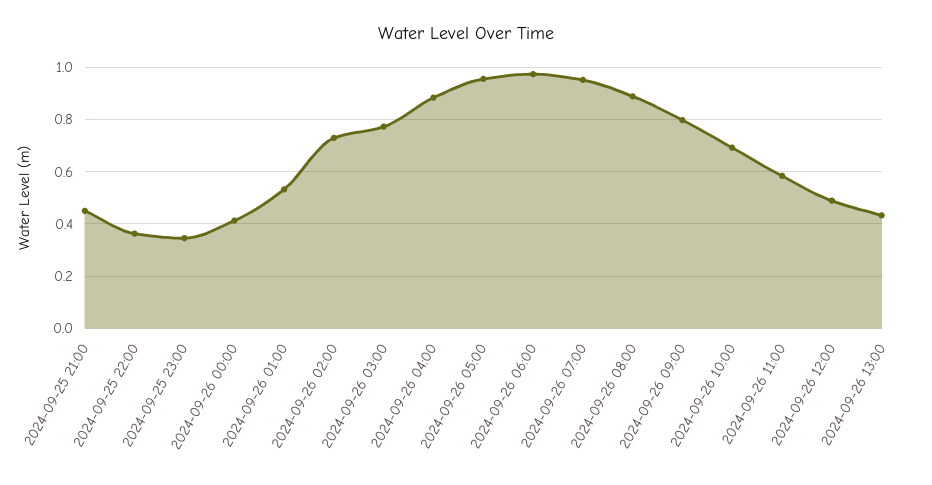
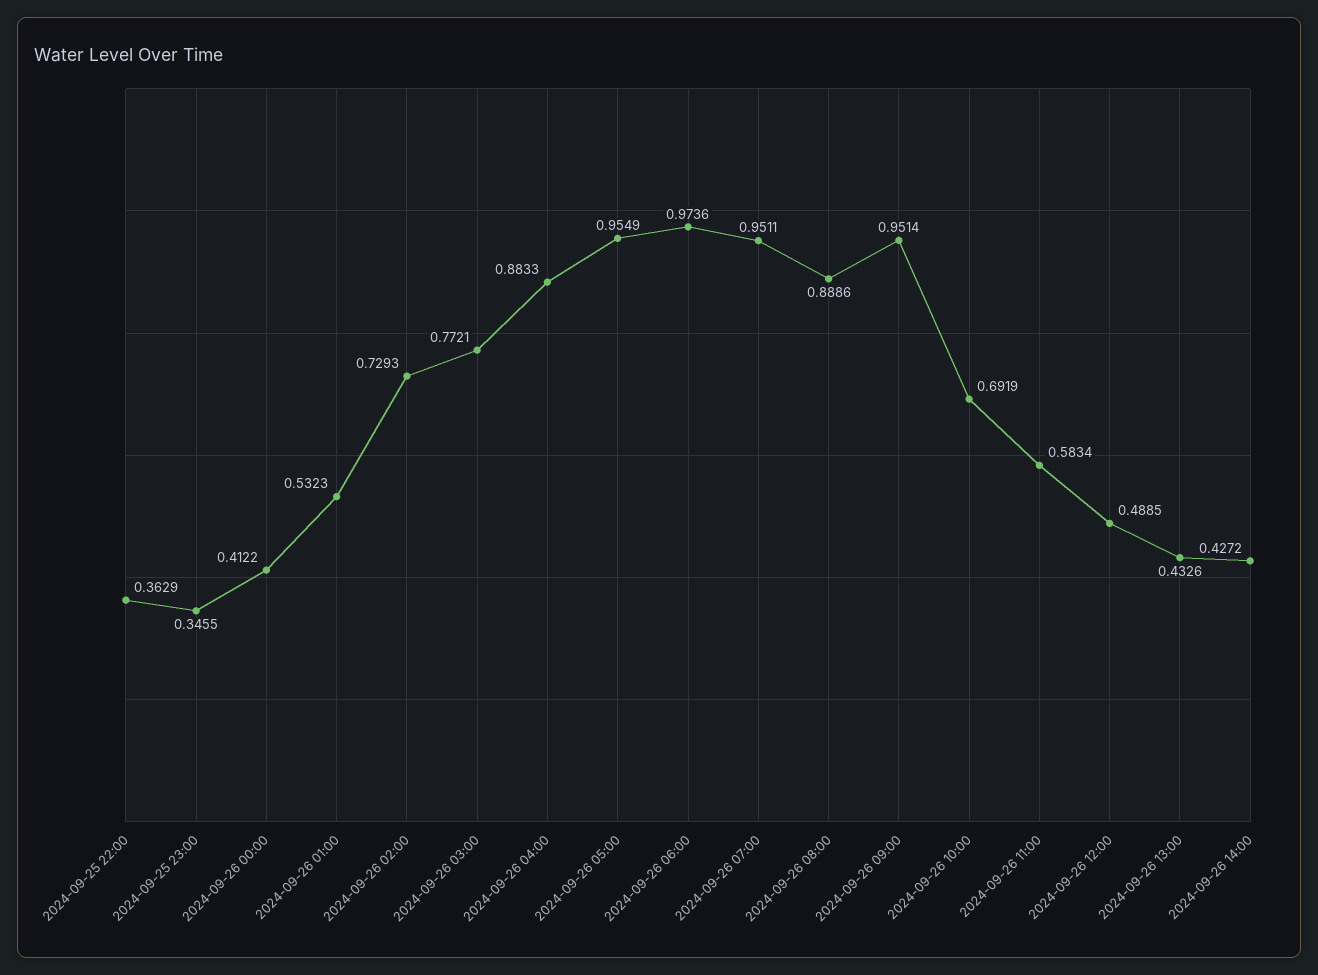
2024-09-25 21:00: 0.45 -> none
2024-09-26 09:00: 0.8 -> 0.9514
2024-09-26 14:00: none -> 0.4272

